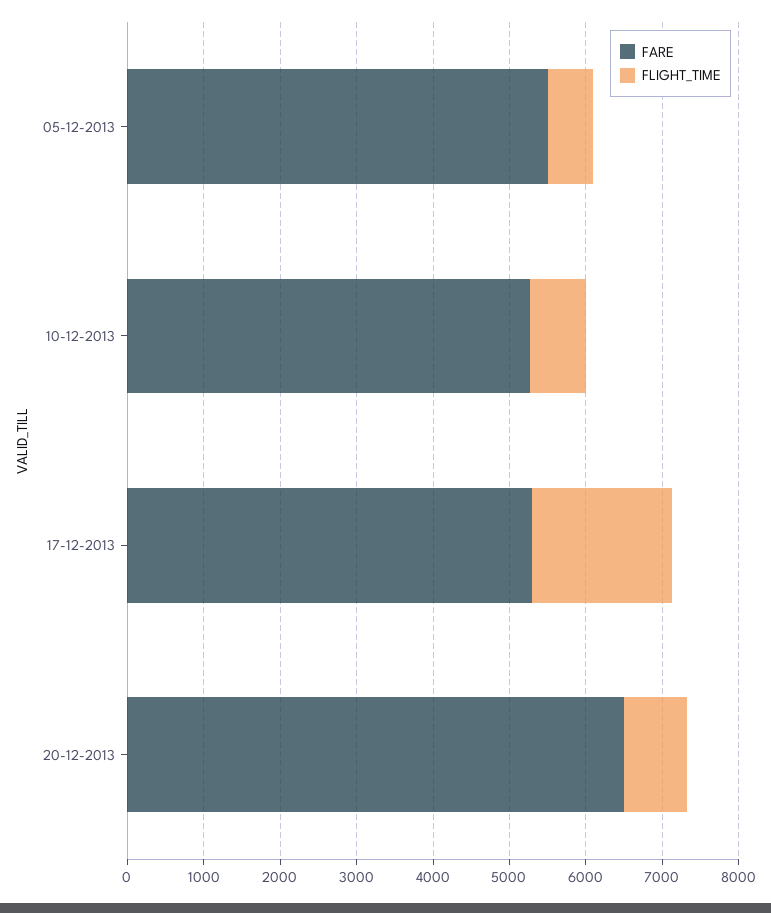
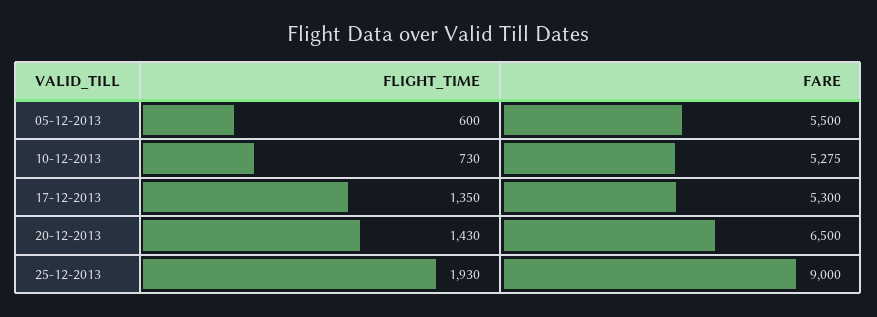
FLIGHT_TIME, 17-12-2013: 1800 -> 1350
FLIGHT_TIME, 20-12-2013: 800 -> 1430
FLIGHT_TIME, 25-12-2013: none -> 1930
FARE, 25-12-2013: none -> 9000

